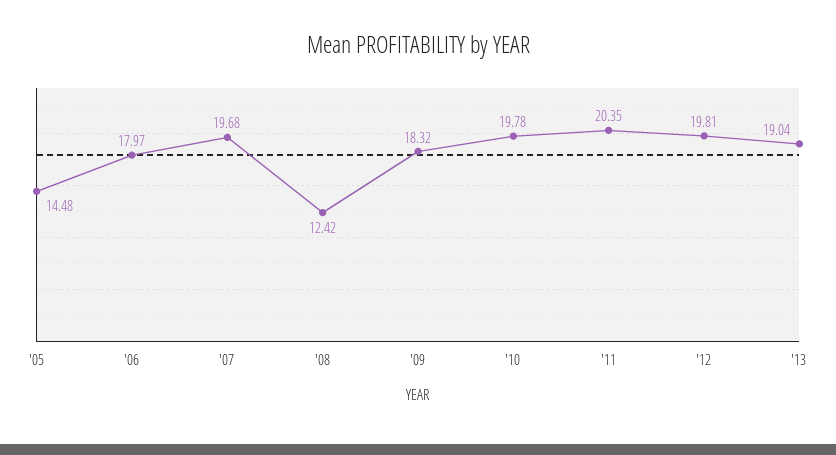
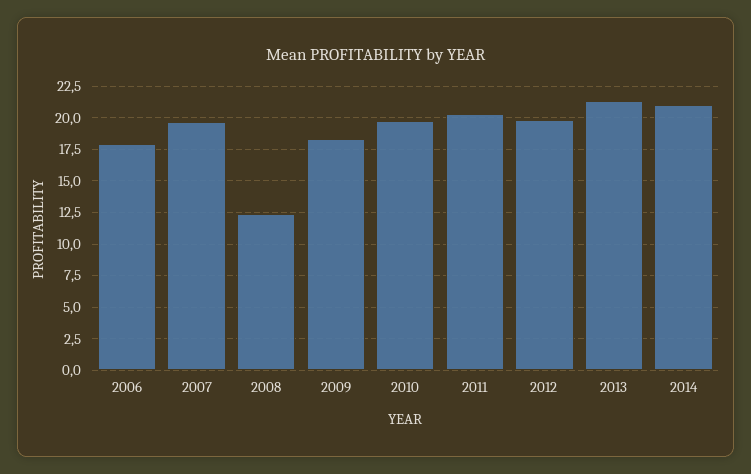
'05: 14.48 -> none
'13: 19.04 -> 21.5
2014: none -> 21

